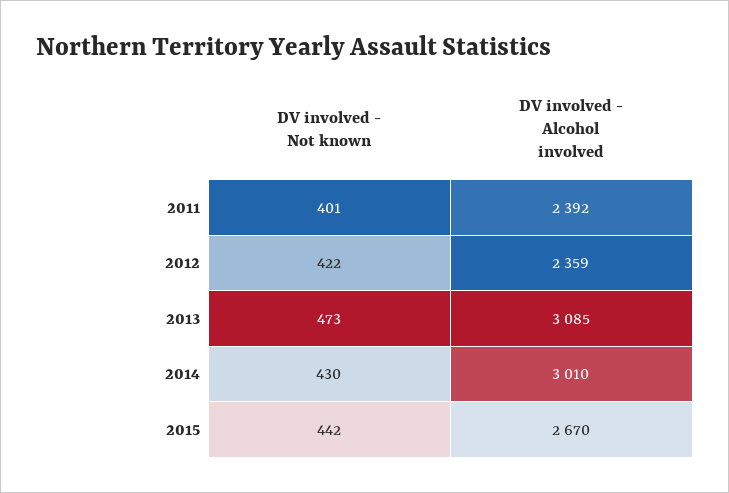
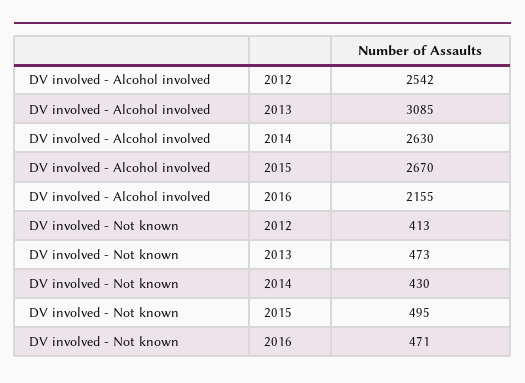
DV involved - Not known, 2011: 401 -> none
DV involved - Alcohol involved, 2011: 2392 -> none
DV involved - Not known, 2012: 422 -> 413
DV involved - Alcohol involved, 2012: 2359 -> 2542
DV involved - Alcohol involved, 2014: 3010 -> 2630
DV involved - Not known, 2015: 442 -> 495
DV involved - Alcohol involved, 2016: none -> 2155
DV involved - Not known, 2016: none -> 471

